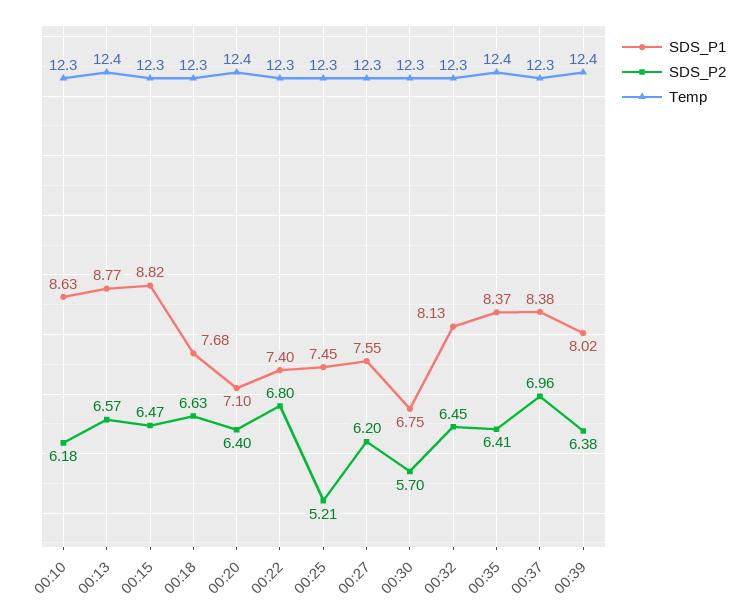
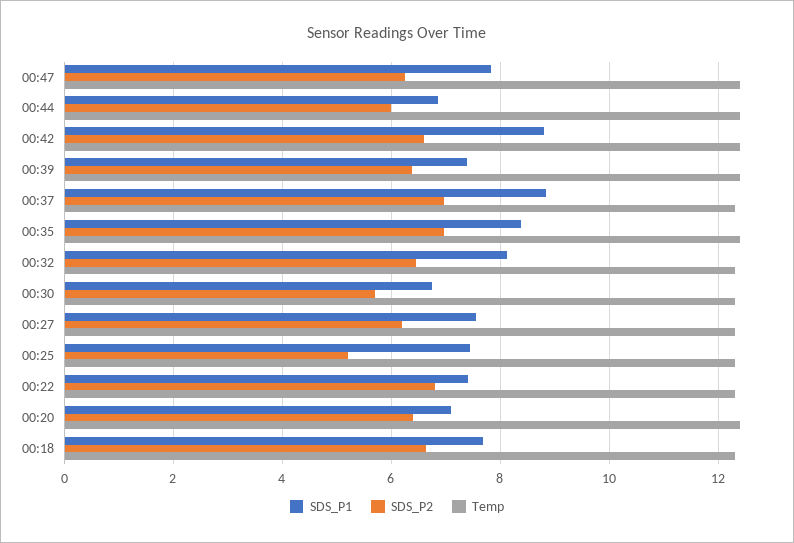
SDS_P1, 00:10: 8.63 -> none
SDS_P2, 00:10: 6.18 -> none
Temp, 00:10: 12.3 -> none
SDS_P1, 00:13: 8.77 -> none
SDS_P2, 00:13: 6.57 -> none
Temp, 00:13: 12.4 -> none
SDS_P1, 00:15: 8.82 -> none
SDS_P2, 00:15: 6.47 -> none
Temp, 00:15: 12.3 -> none
SDS_P2, 00:35: 6.41 -> 7
SDS_P1, 00:37: 8.38 -> 8.8
SDS_P1, 00:39: 8.02 -> 7.4
SDS_P1, 00:47: none -> 7.8
SDS_P2, 00:47: none -> 6.2
Temp, 00:47: none -> 12.4
SDS_P1, 00:44: none -> 6.8
SDS_P2, 00:44: none -> 6
Temp, 00:44: none -> 12.4
SDS_P1, 00:42: none -> 8.8
SDS_P2, 00:42: none -> 6.6
Temp, 00:42: none -> 12.4

